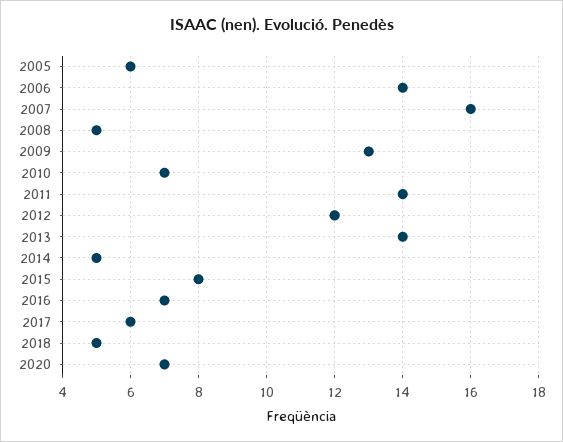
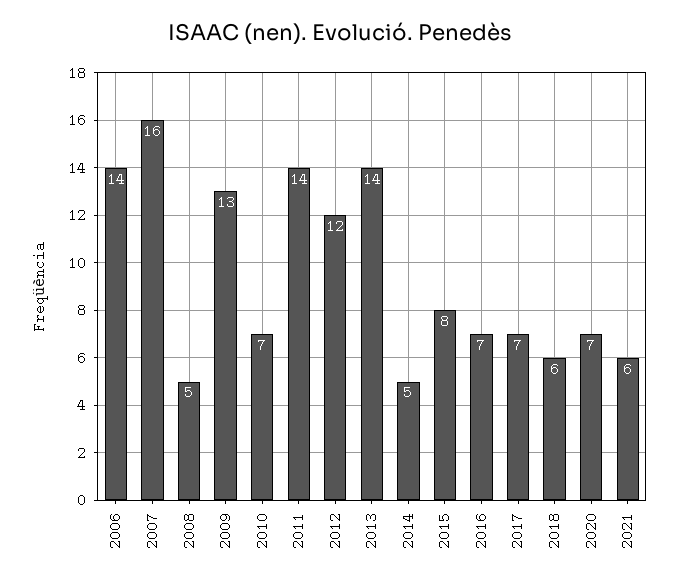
2005: 6 -> none
2017: 6 -> 7
2018: 5 -> 6
2021: none -> 6

